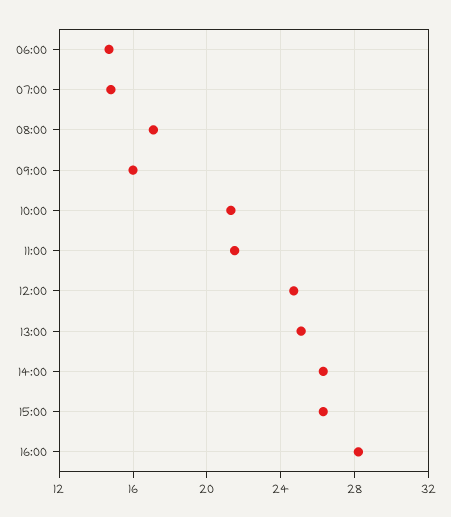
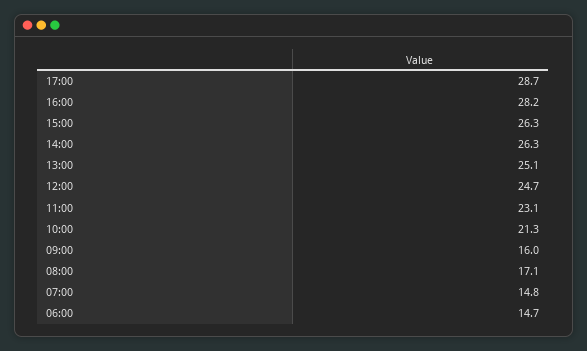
11:00: 21.5 -> 23.1
17:00: none -> 28.7

